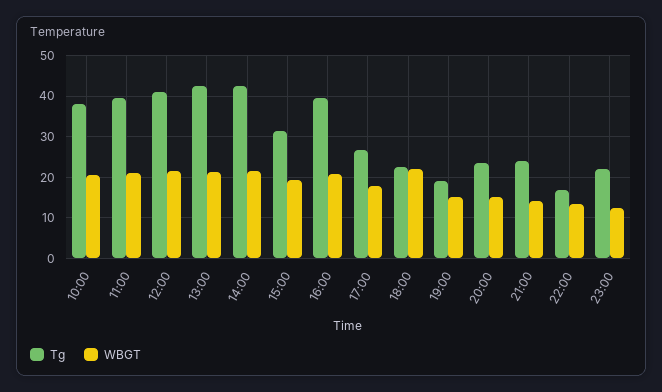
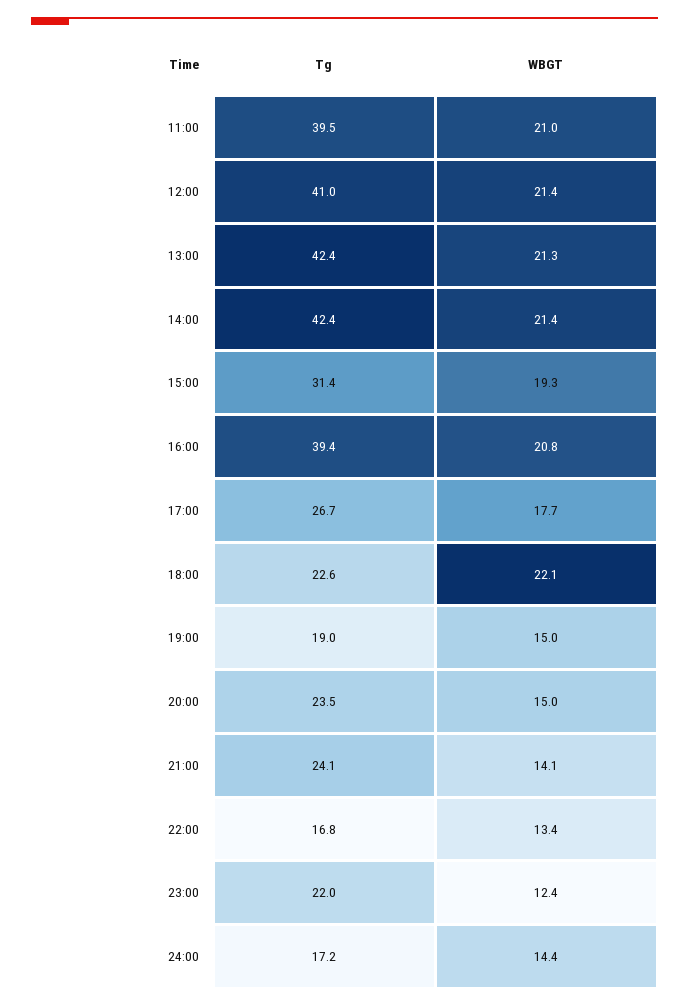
Tg, 10:00: 38 -> none
WBGT, 10:00: 20 -> none
Tg, 24:00: none -> 17.2
WBGT, 24:00: none -> 14.4

